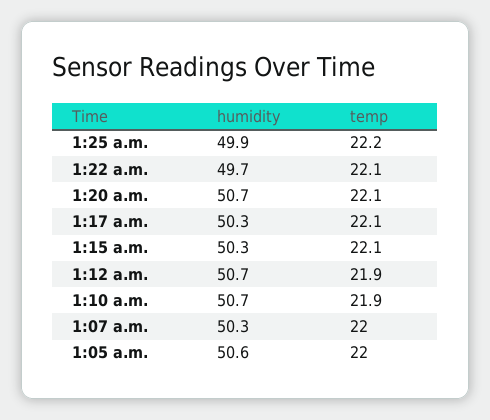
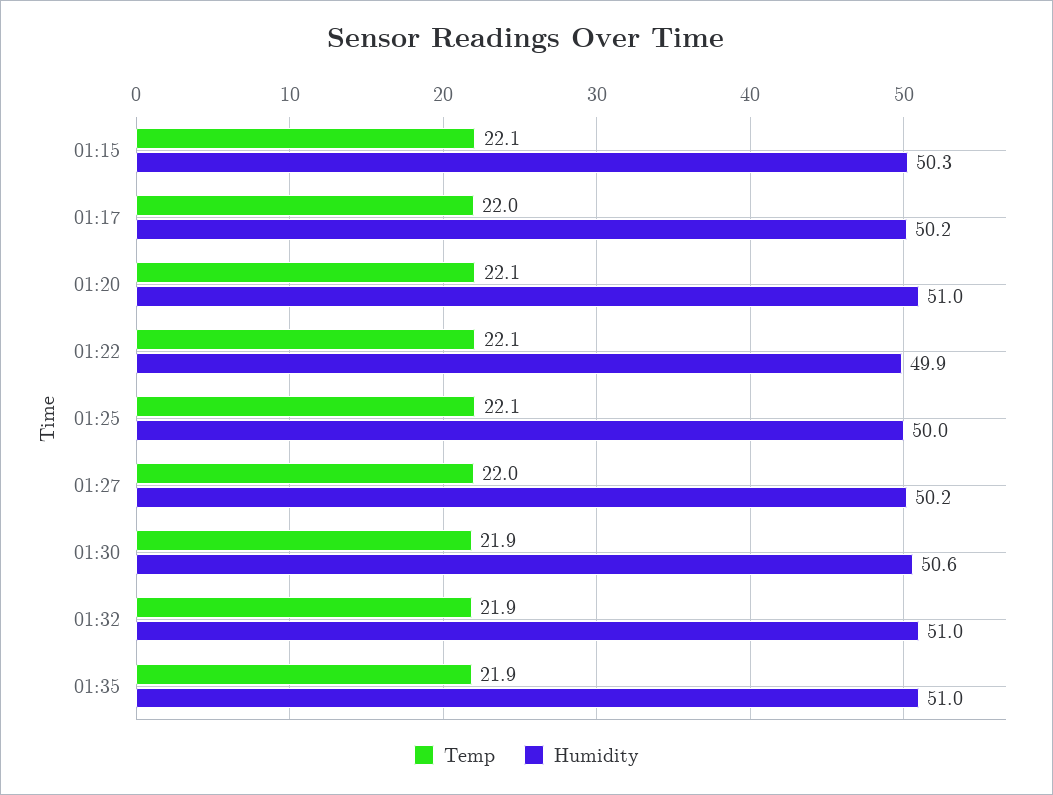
humidity, 1:25 a.m.: 49.9 -> 50
temp, 1:25 a.m.: 22.2 -> 22.1
humidity, 1:22 a.m.: 49.7 -> 49.9
humidity, 1:20 a.m.: 50.7 -> 51
humidity, 1:17 a.m.: 50.3 -> 50.2
temp, 1:17 a.m.: 22.1 -> 22
humidity, 1:12 a.m.: 50.7 -> none
temp, 1:12 a.m.: 21.9 -> none
humidity, 1:10 a.m.: 50.7 -> none
temp, 1:10 a.m.: 21.9 -> none
humidity, 1:07 a.m.: 50.3 -> none
temp, 1:07 a.m.: 22 -> none
humidity, 1:05 a.m.: 50.6 -> none
temp, 1:05 a.m.: 22 -> none
temp, 01:27: none -> 22
humidity, 01:27: none -> 50.2
temp, 01:30: none -> 21.9
humidity, 01:30: none -> 50.6
temp, 01:32: none -> 21.9
humidity, 01:32: none -> 51
temp, 01:35: none -> 21.9
humidity, 01:35: none -> 51

